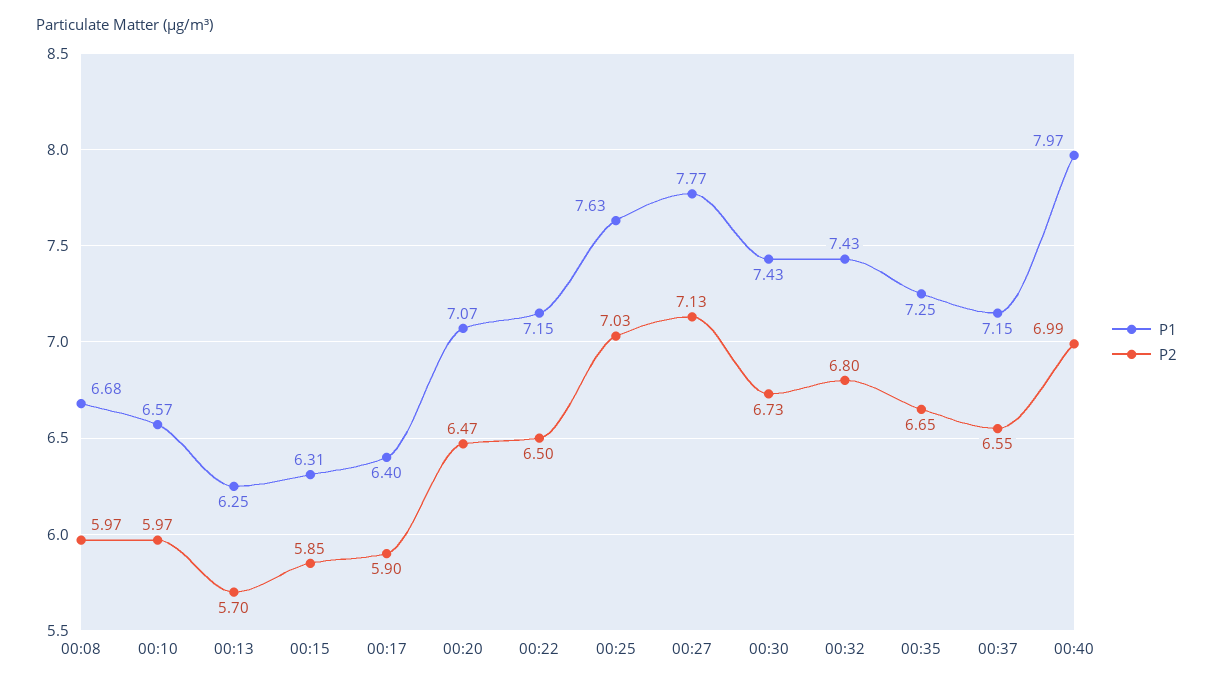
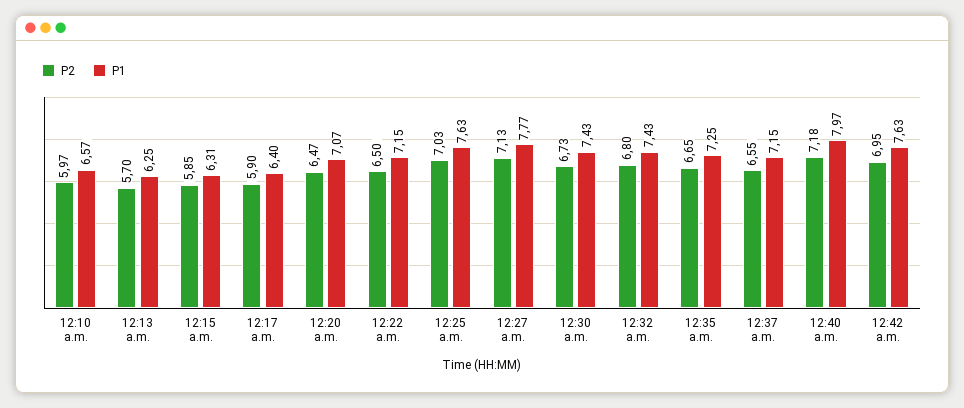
P1, 00:08: 6.68 -> none
P2, 00:08: 5.97 -> none
P2, 00:40: 6.99 -> 7.18
P2, 12:42 a.m.: none -> 6.95
P1, 12:42 a.m.: none -> 7.63

